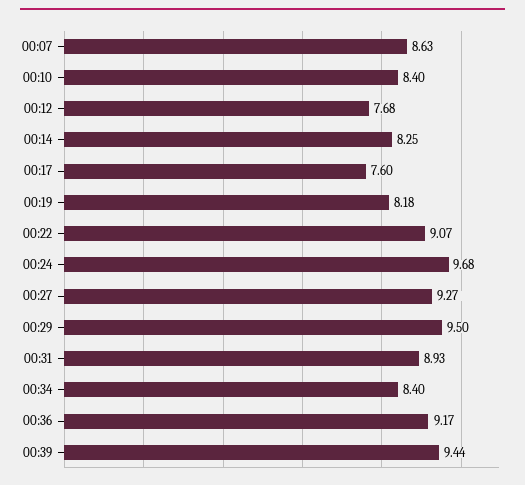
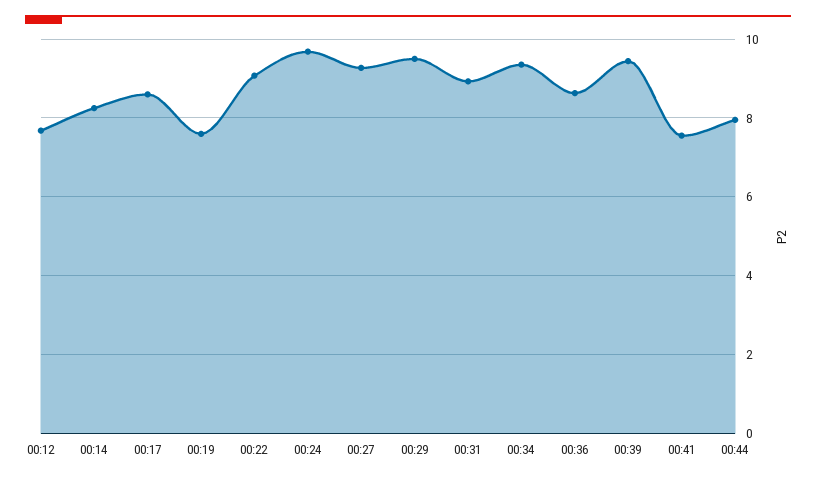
00:07: 8.63 -> none
00:10: 8.4 -> none
00:17: 7.6 -> 8.6
00:19: 8.18 -> 7.6
00:34: 8.4 -> 9.4
00:36: 9.17 -> 8.6
00:41: none -> 7.6
00:44: none -> 8

